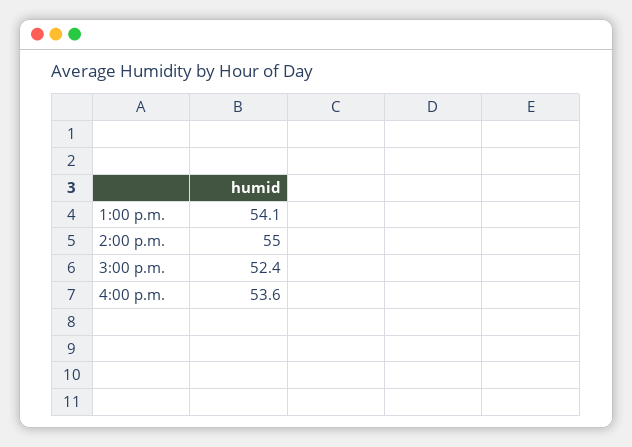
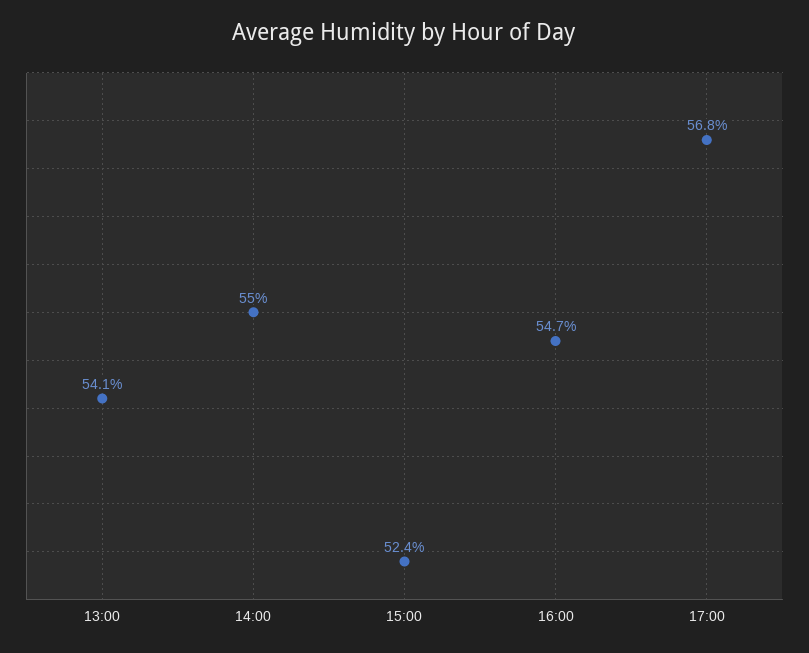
4:00 p.m.: 53.6 -> 54.7
17:00: none -> 56.8

